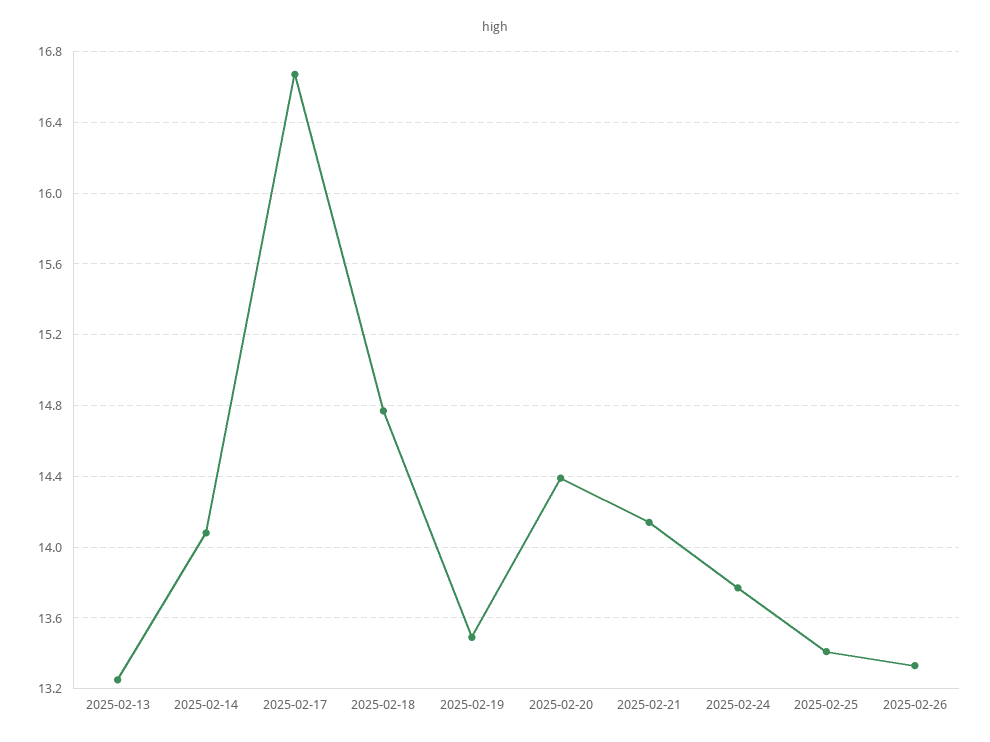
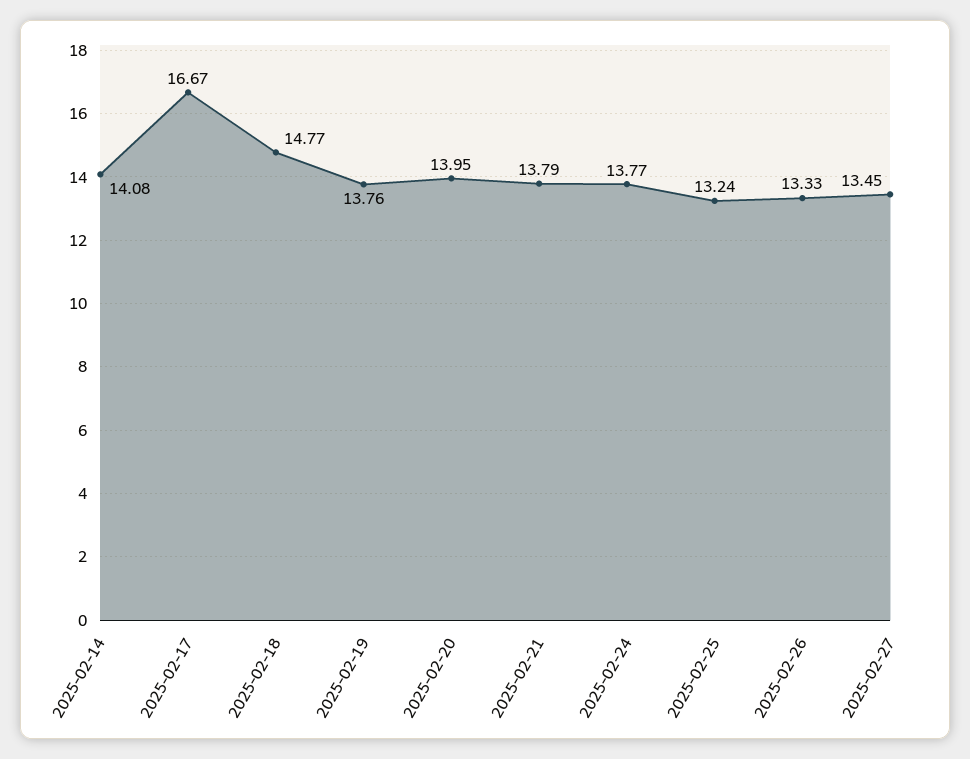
2025-02-13: 13.25 -> none
2025-02-19: 13.5 -> 13.76
2025-02-20: 14.4 -> 13.95
2025-02-21: 14.15 -> 13.79
2025-02-25: 13.4 -> 13.24
2025-02-27: none -> 13.45

